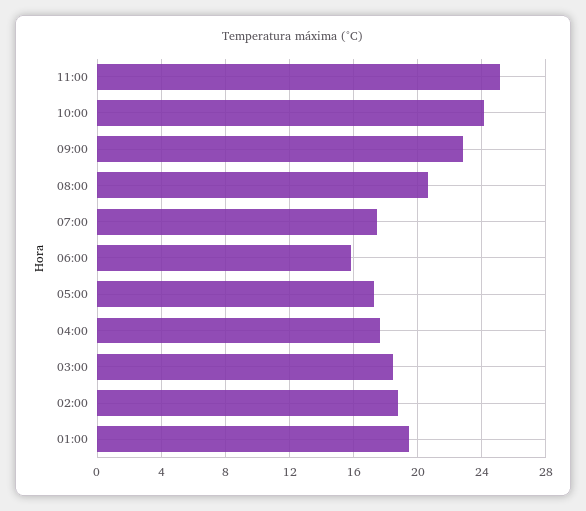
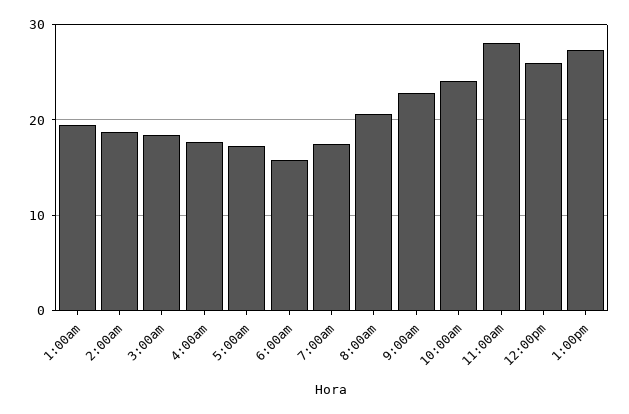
11:00: 25 -> 28
12:00pm: none -> 26
1:00pm: none -> 27

